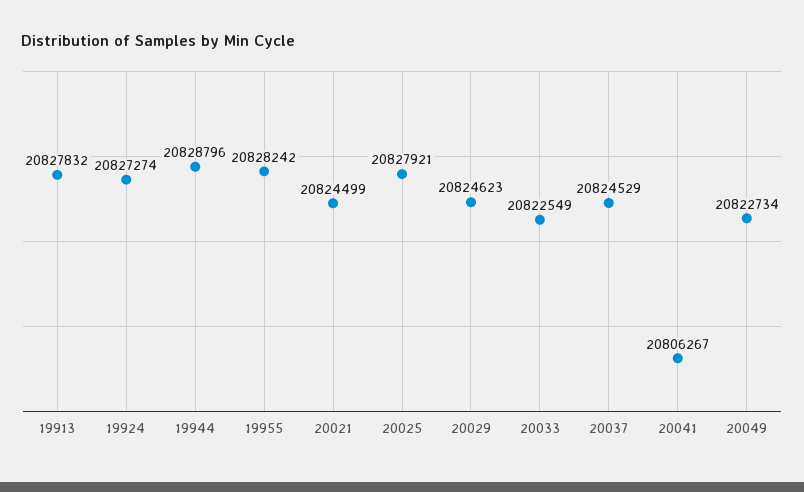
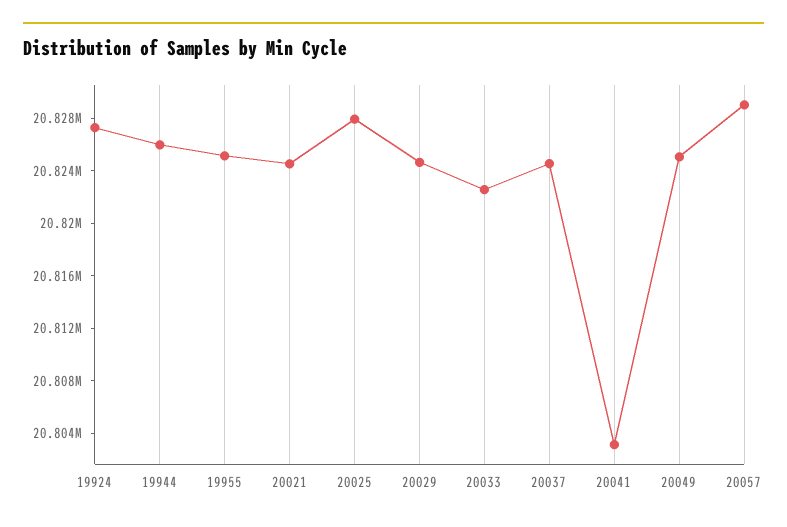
19913: 20827832 -> none
19944: 20828796 -> 20826000
19955: 20828242 -> 20825000
20041: 20806267 -> 20803000
20049: 20822734 -> 20825000
20057: none -> 20829000

